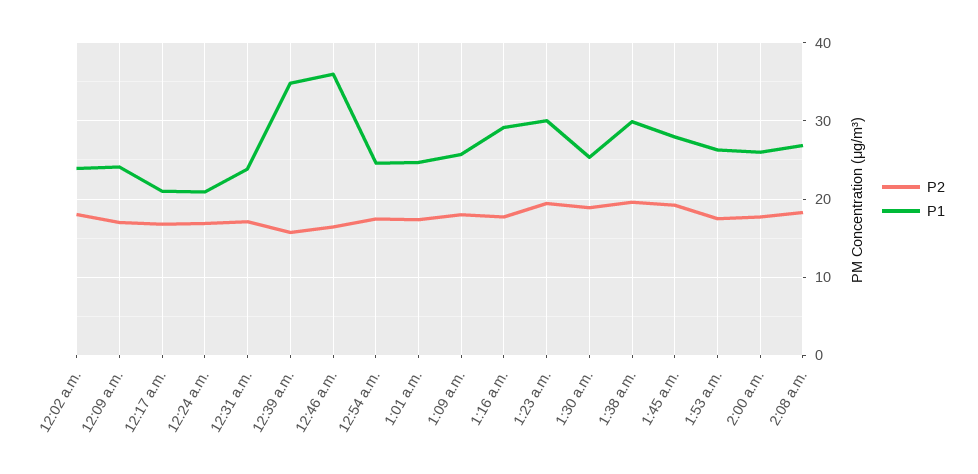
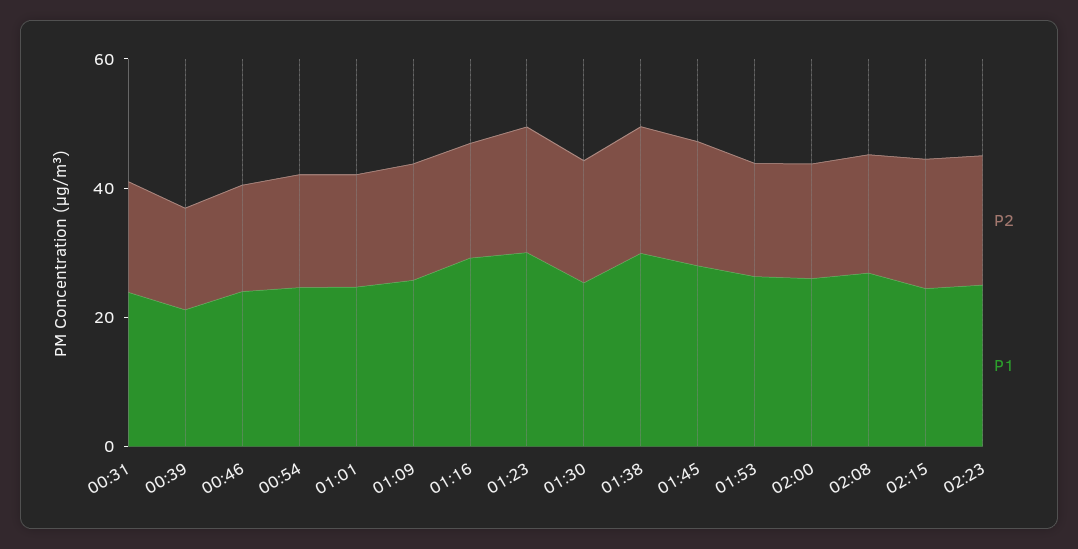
P2, 12:02 a.m.: 18 -> none
P1, 12:02 a.m.: 24 -> none
P2, 12:09 a.m.: 17 -> none
P1, 12:09 a.m.: 24 -> none
P2, 12:17 a.m.: 17 -> none
P1, 12:17 a.m.: 21 -> none
P2, 12:24 a.m.: 17 -> none
P1, 12:24 a.m.: 21 -> none
P1, 12:39 a.m.: 35 -> 20
P1, 12:46 a.m.: 36 -> 25
P2, 02:15: none -> 20
P1, 02:15: none -> 25
P2, 02:23: none -> 20
P1, 02:23: none -> 25

